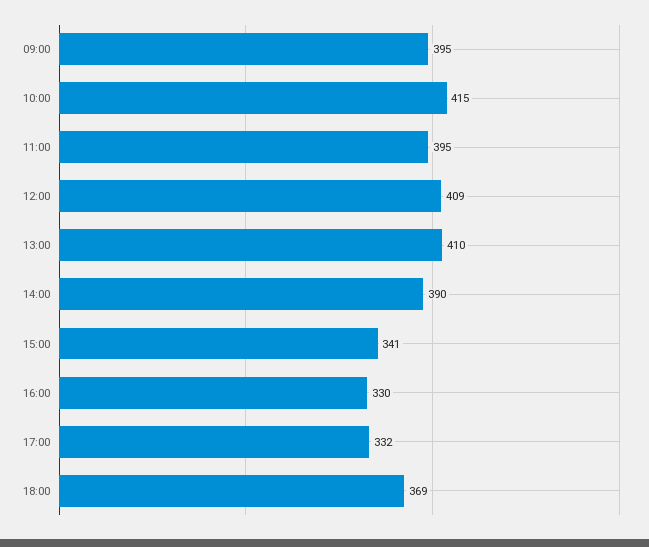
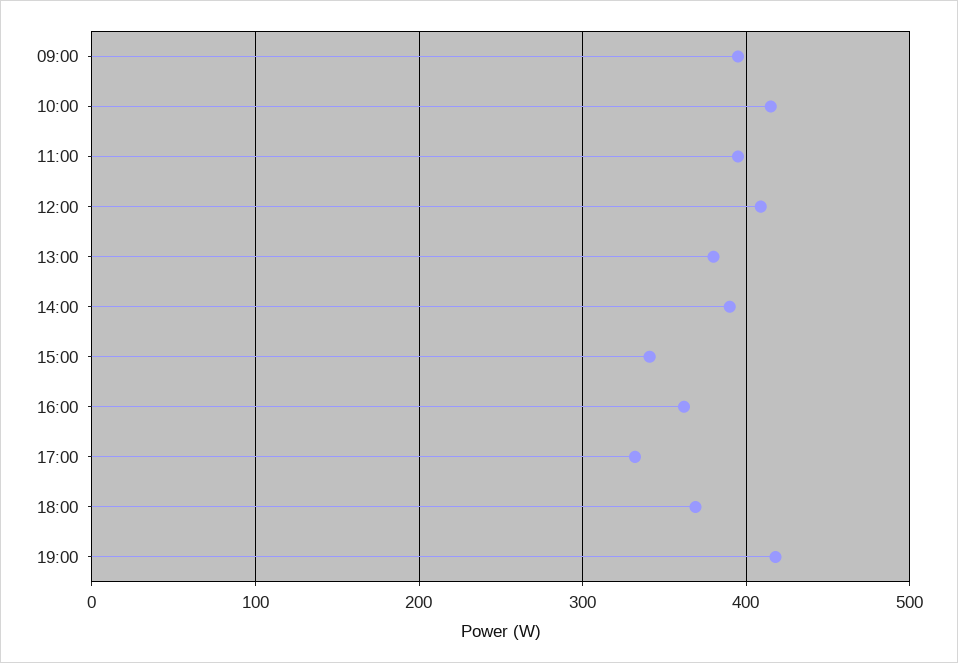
13:00: 410 -> 380
16:00: 330 -> 360
19:00: none -> 420

